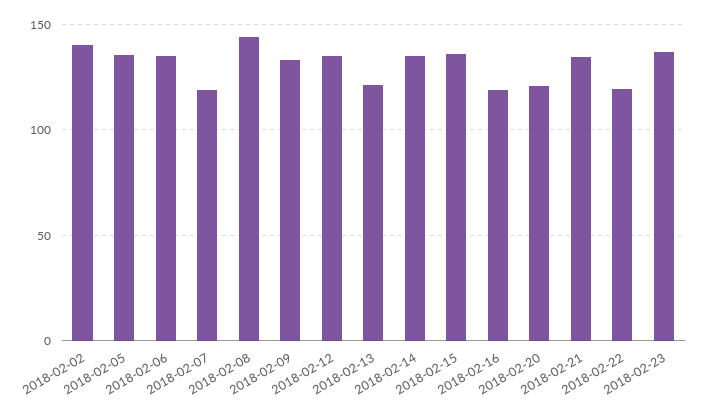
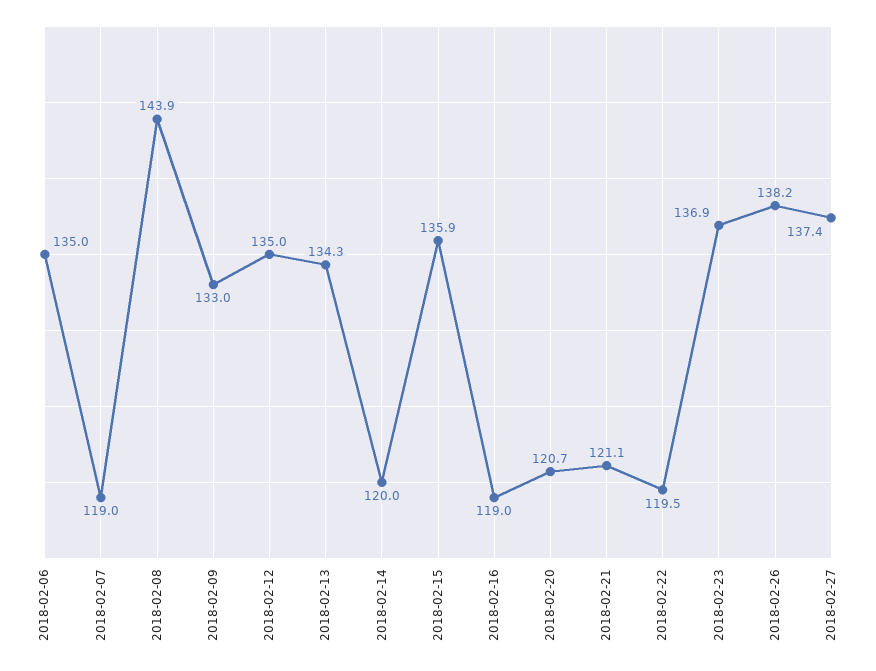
2018-02-02: 140 -> none
2018-02-05: 135 -> none
2018-02-13: 120 -> 134.3
2018-02-14: 135 -> 120
2018-02-21: 135 -> 121.1
2018-02-26: none -> 138.2
2018-02-27: none -> 137.4

